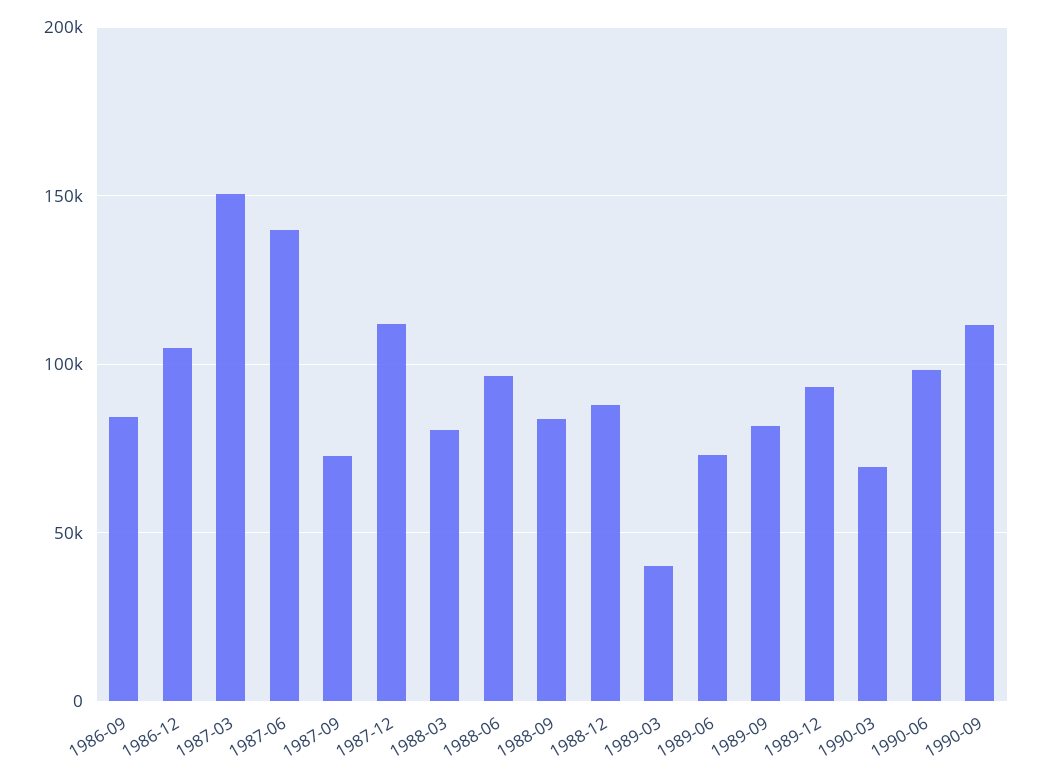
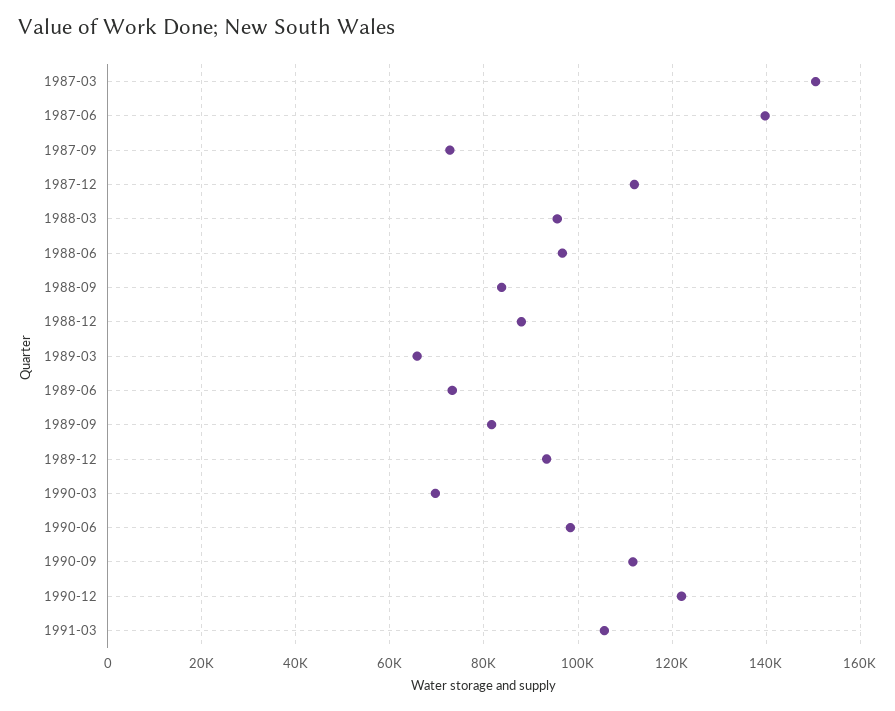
1986-09: 85000 -> none
1986-12: 105000 -> none
1988-03: 80000 -> 96000
1989-03: 40000 -> 66000
1990-12: none -> 122000
1991-03: none -> 106000

